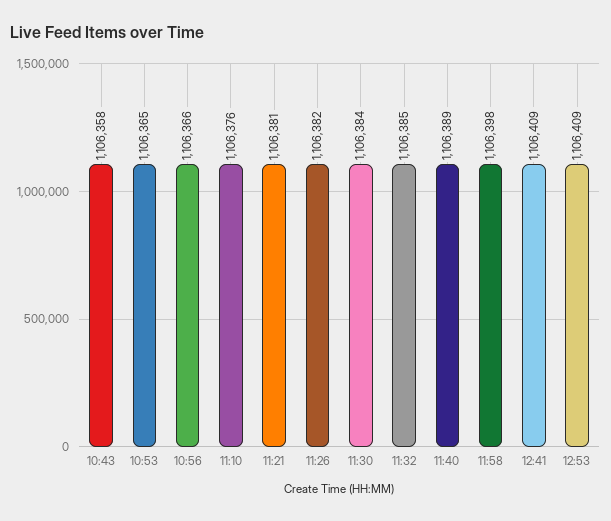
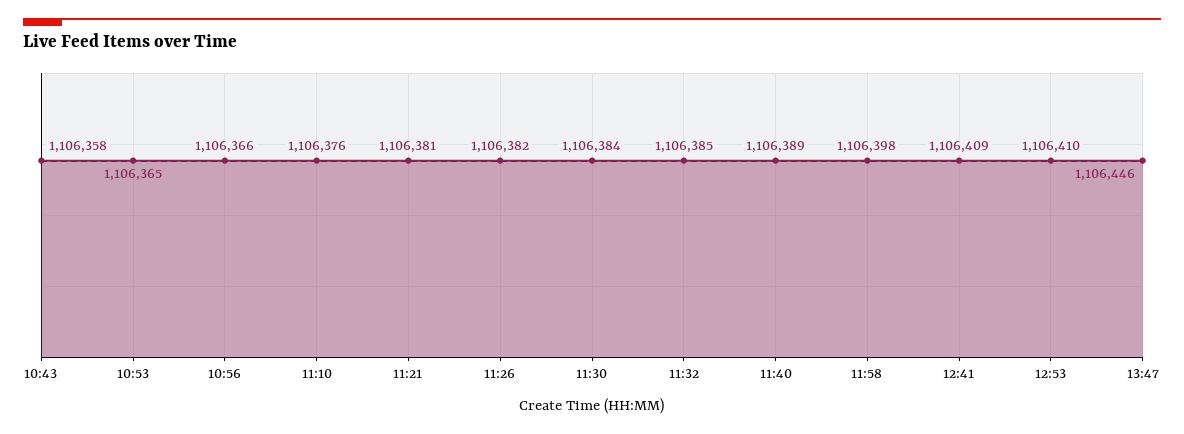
12:53: 1106409 -> 1106410
13:47: none -> 1106446

